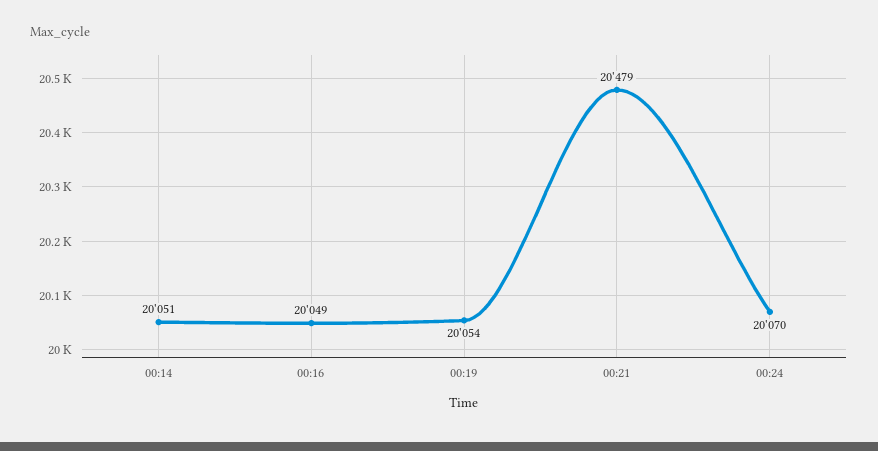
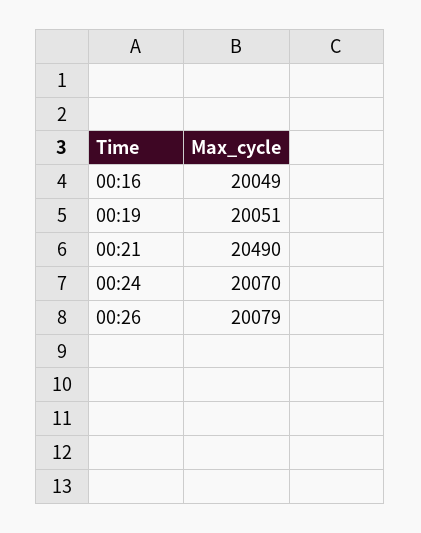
00:14: 20051 -> none
00:19: 20054 -> 20051
00:21: 20479 -> 20490
00:26: none -> 20079

